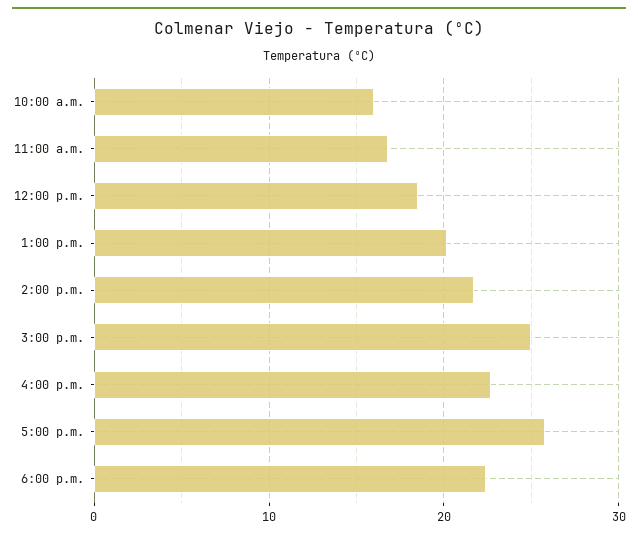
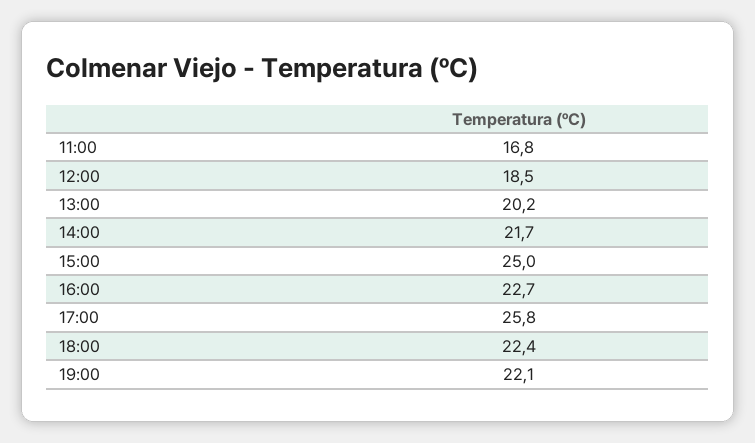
10:00 a.m.: 16 -> none
19:00: none -> 22.1

